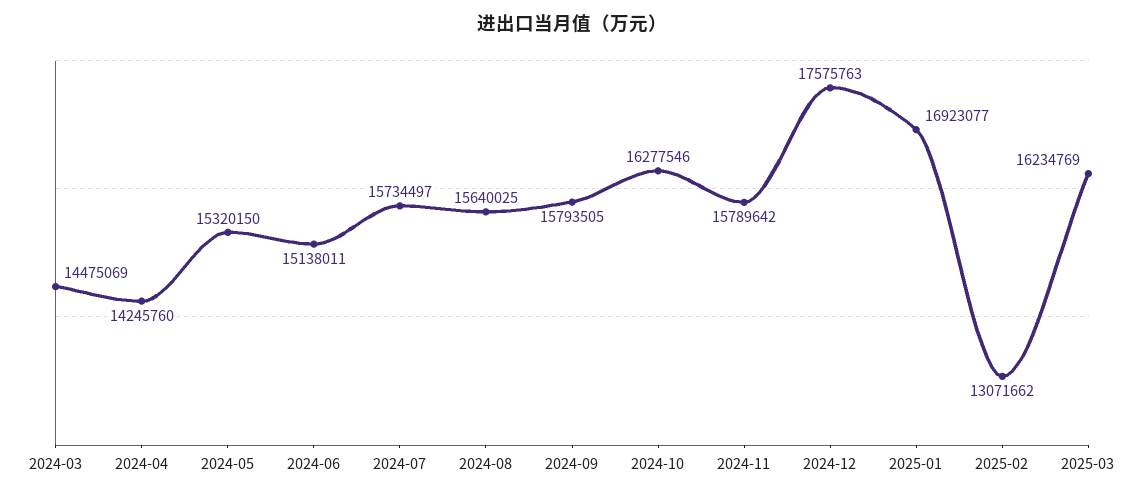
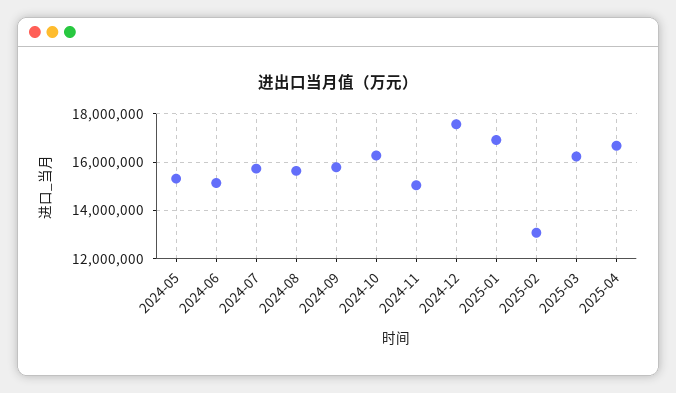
2024-03: 14475069 -> none
2024-04: 14245760 -> none
2024-11: 15789642 -> 15000000
2025-04: none -> 16750000

